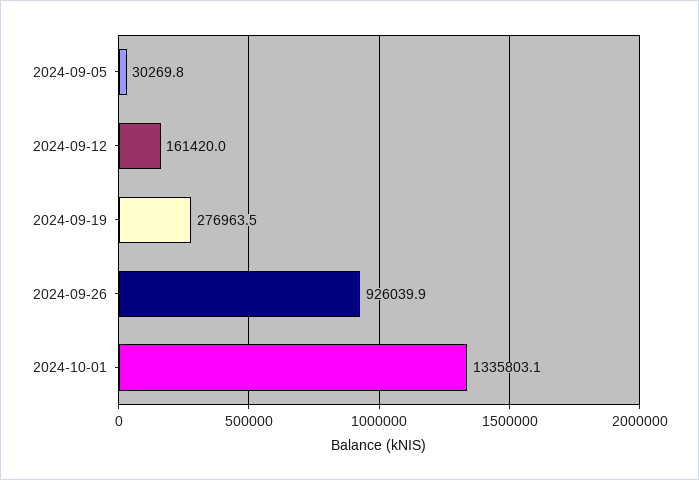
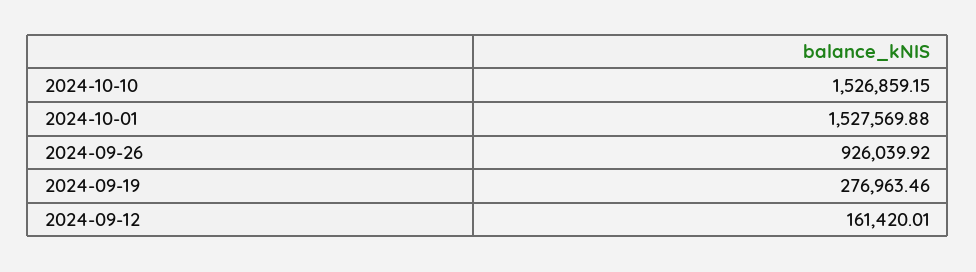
2024-09-05: 30269.8 -> none
2024-10-01: 1335803.1 -> 1527569.88
2024-10-10: none -> 1526859.15

